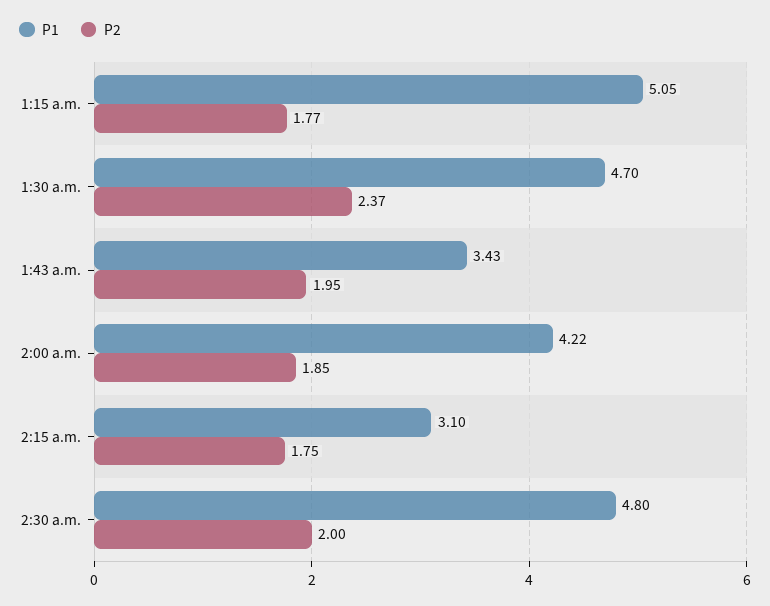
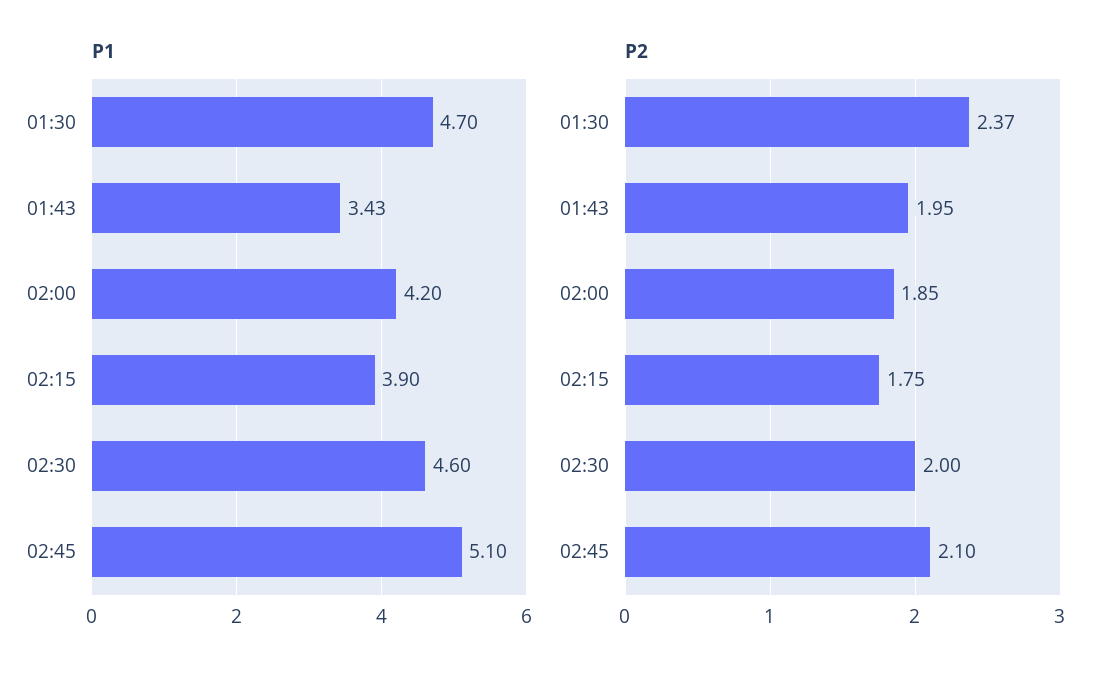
P1, 1:15 a.m.: 5.05 -> none
P2, 1:15 a.m.: 1.77 -> none
P1, 2:00 a.m.: 4.22 -> 4.2
P1, 2:15 a.m.: 3.1 -> 3.9
P1, 2:30 a.m.: 4.8 -> 4.6
P1, 02:45: none -> 5.1
P2, 02:45: none -> 2.1

